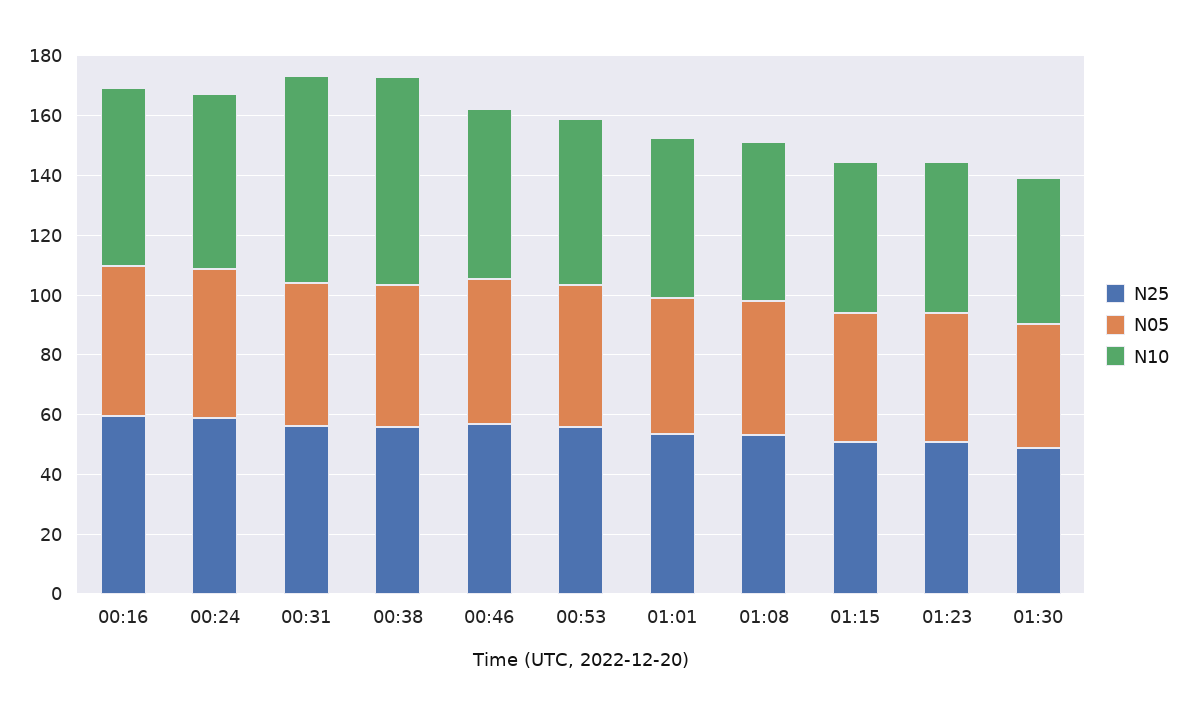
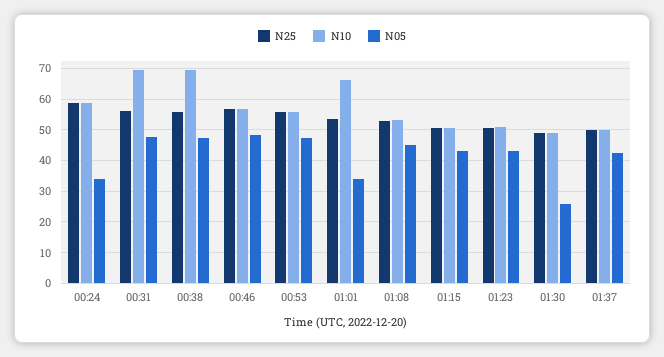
N25, 00:16: 60 -> none
N05, 00:16: 50 -> none
N10, 00:16: 60 -> none
N05, 00:24: 50 -> 34
N05, 01:01: 45 -> 34
N10, 01:01: 55 -> 66
N05, 01:30: 40 -> 26
N25, 01:37: none -> 50
N10, 01:37: none -> 50
N05, 01:37: none -> 42

